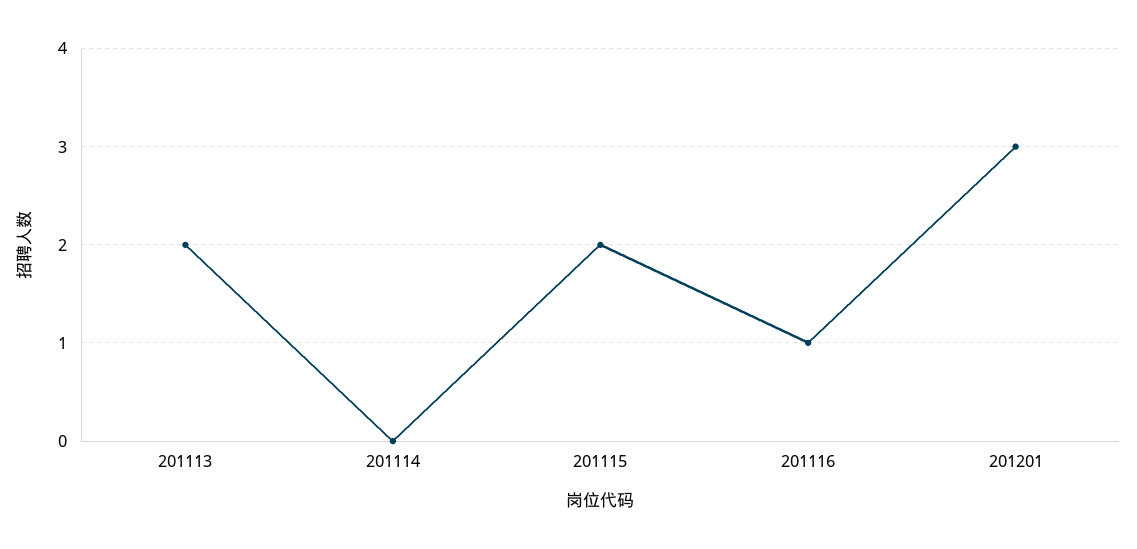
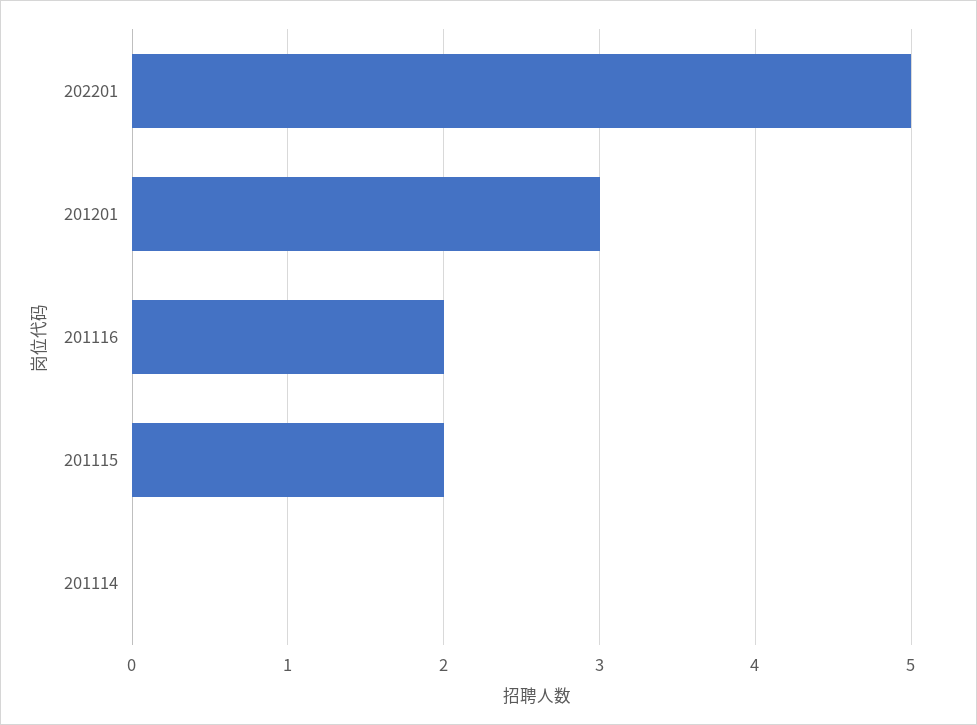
201113: 2 -> none
201116: 1 -> 2
202201: none -> 5

